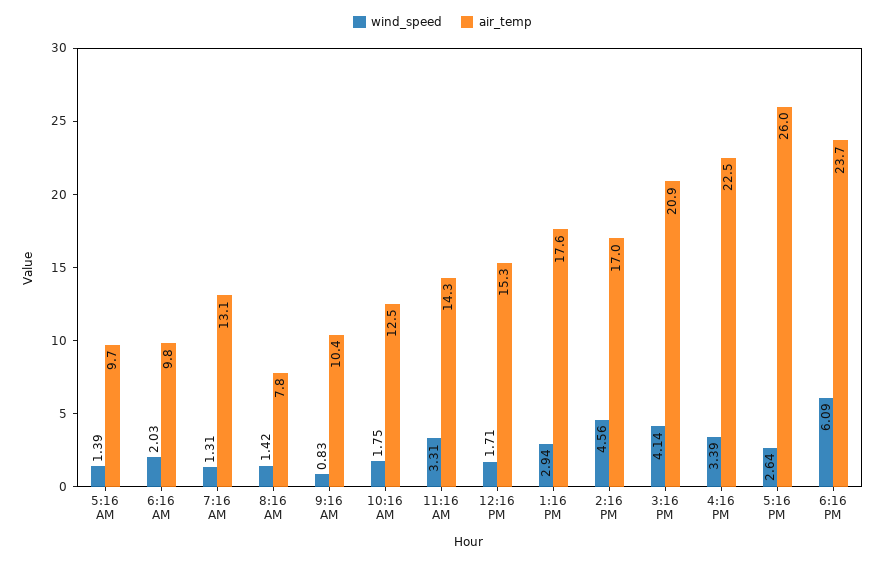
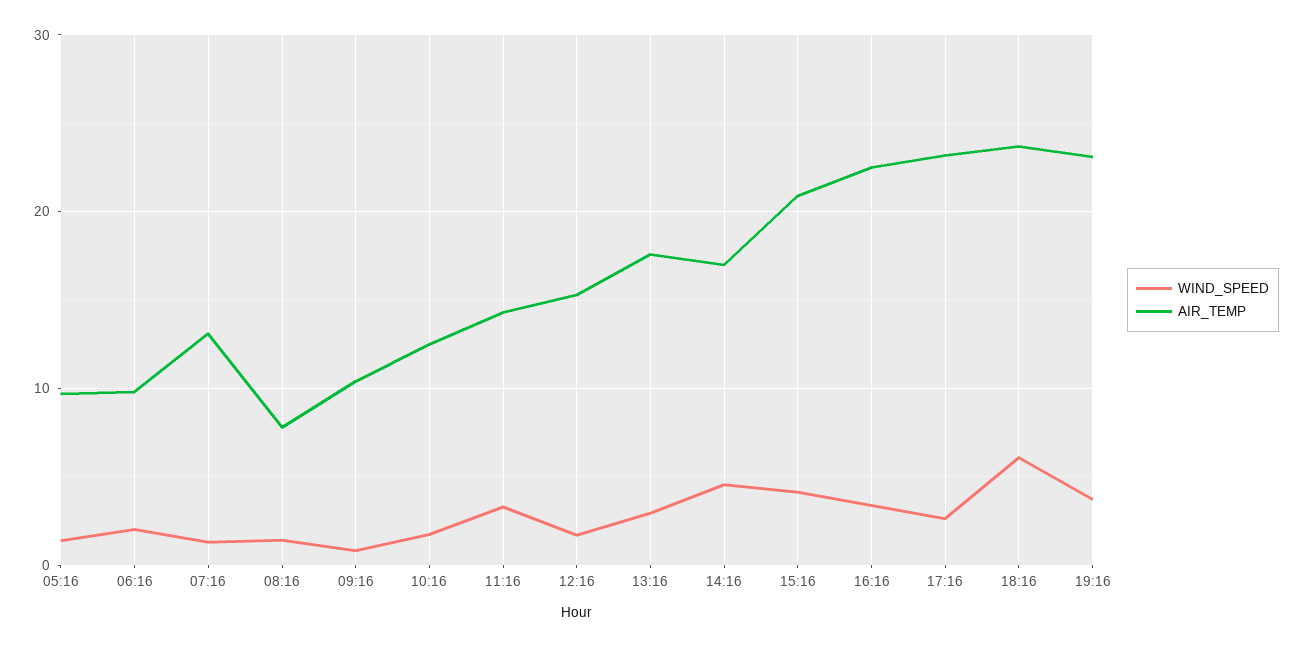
air_temp, 5:16 PM: 26 -> 23
wind_speed, 19:16: none -> 4
air_temp, 19:16: none -> 23

